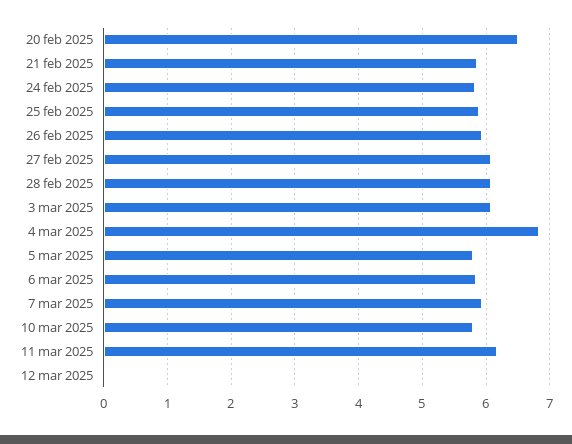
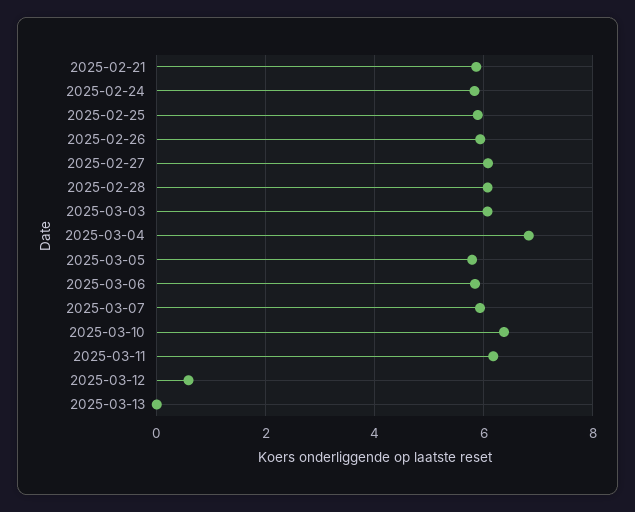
20 feb 2025: 6.5 -> none
10 mar 2025: 5.8 -> 6.4
12 mar 2025: 0 -> 0.6
2025-03-13: none -> 0

